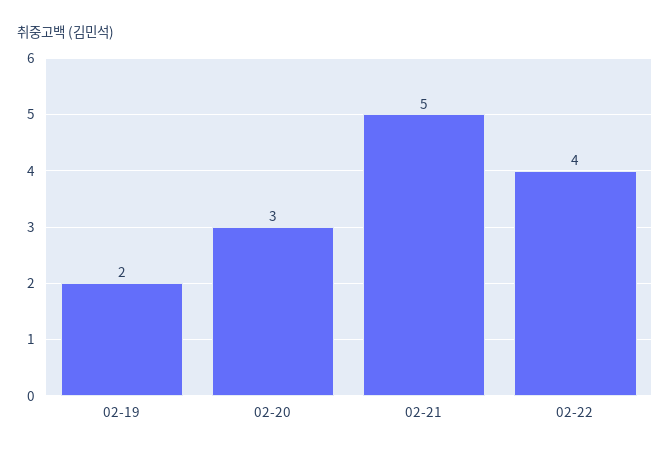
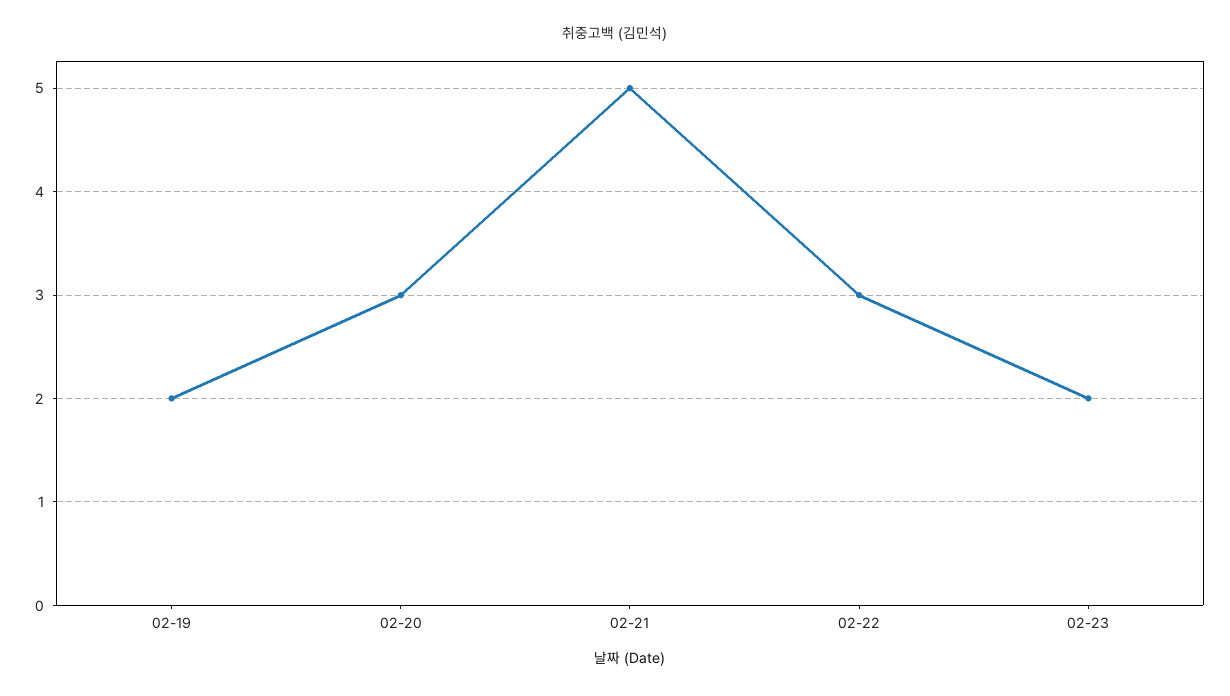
02-22: 4 -> 3
02-23: none -> 2

